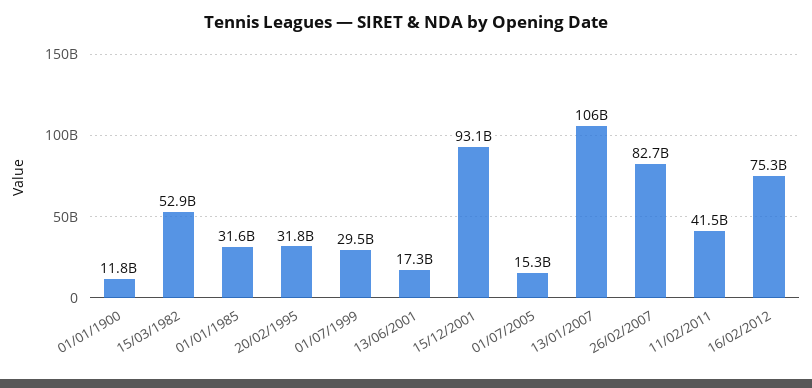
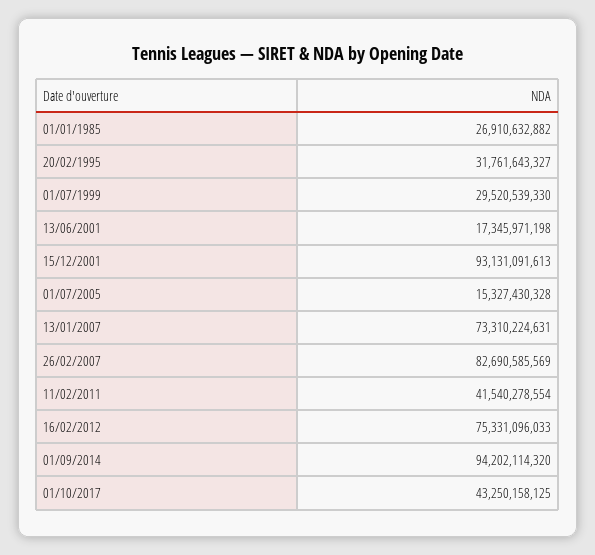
01/01/1900: 11800000000 -> none
15/03/1982: 52900000000 -> none
01/01/1985: 31600000000 -> 26910632882
13/01/2007: 106000000000 -> 73310224631
01/09/2014: none -> 94202114320
01/10/2017: none -> 43250158125

